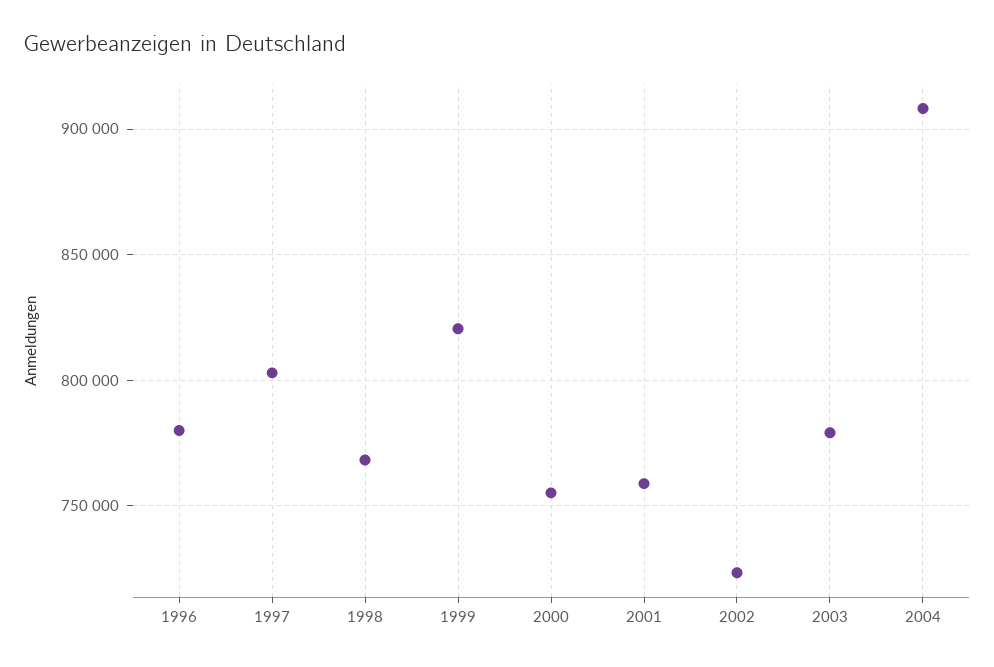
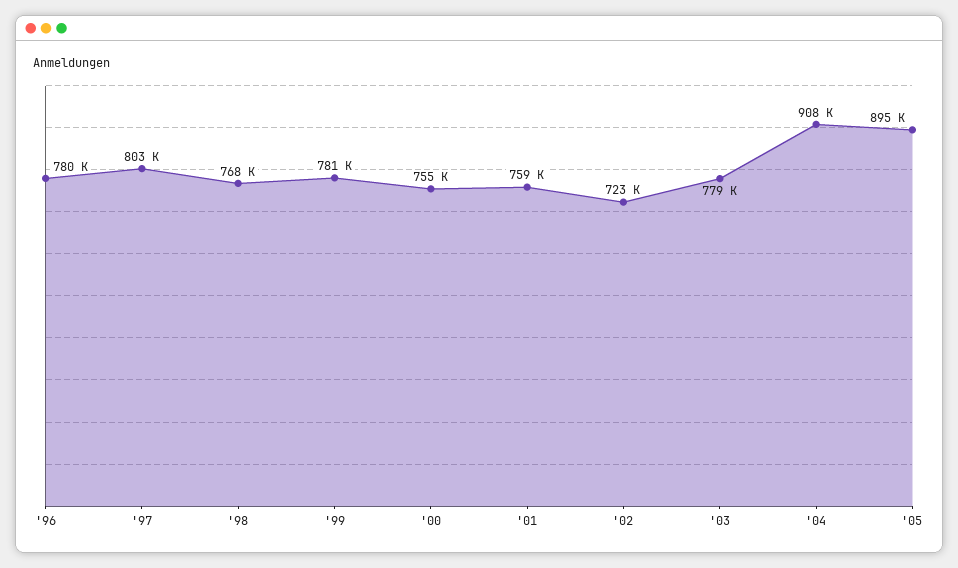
1999: 820000 -> 781000
'05: none -> 895000

